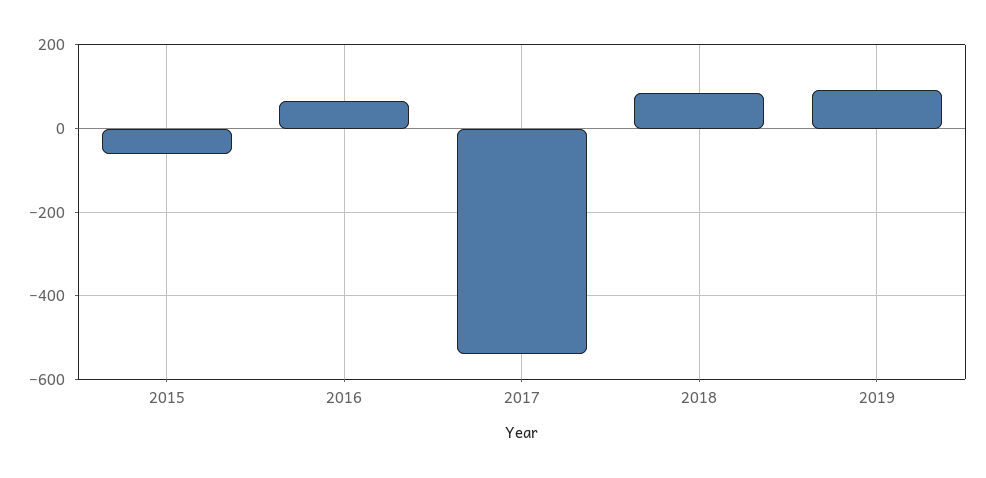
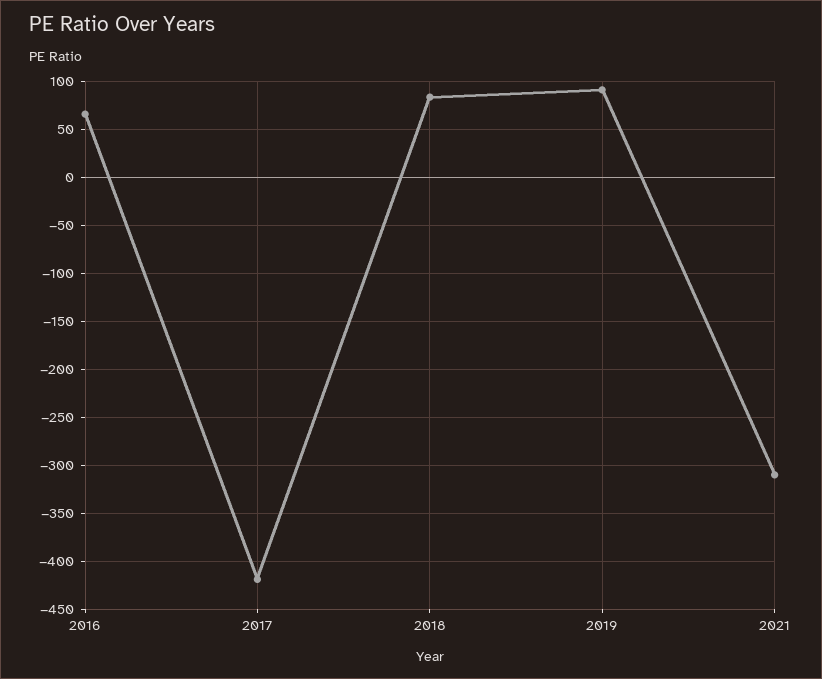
2015: -60 -> none
2017: -540 -> -420
2021: none -> -310

